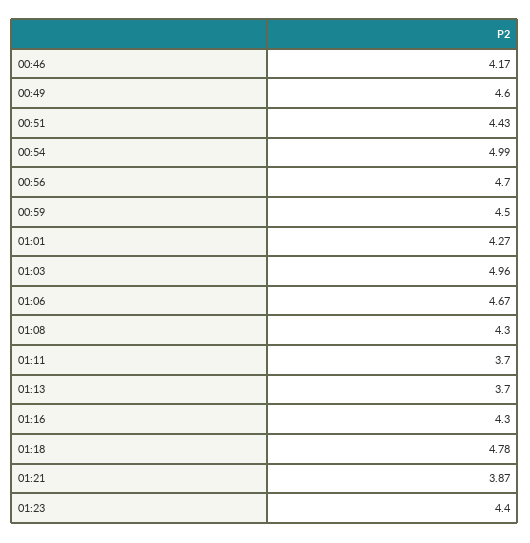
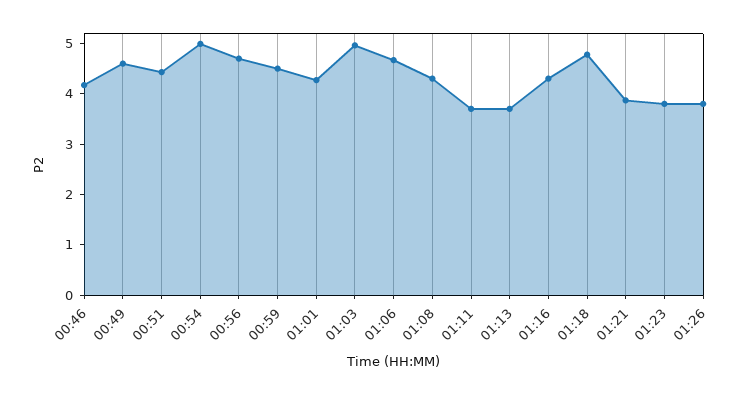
01:23: 4.4 -> 3.8
01:26: none -> 3.8

